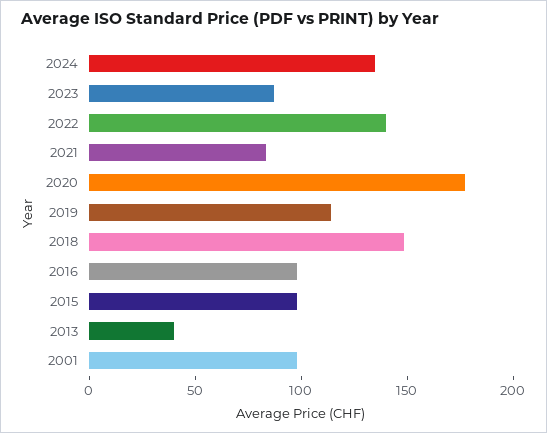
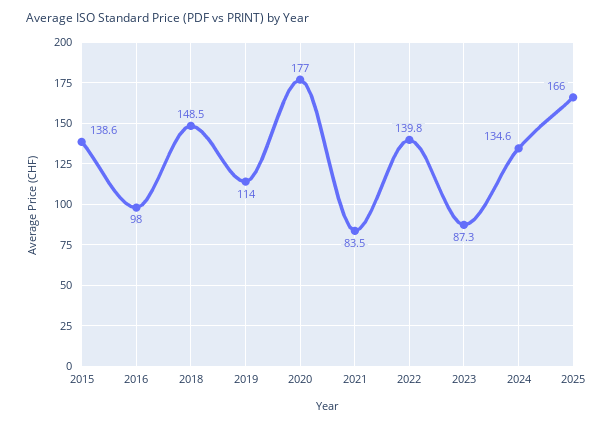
2015: 100 -> 138.6
2013: 40 -> none
2001: 100 -> none
2025: none -> 166

